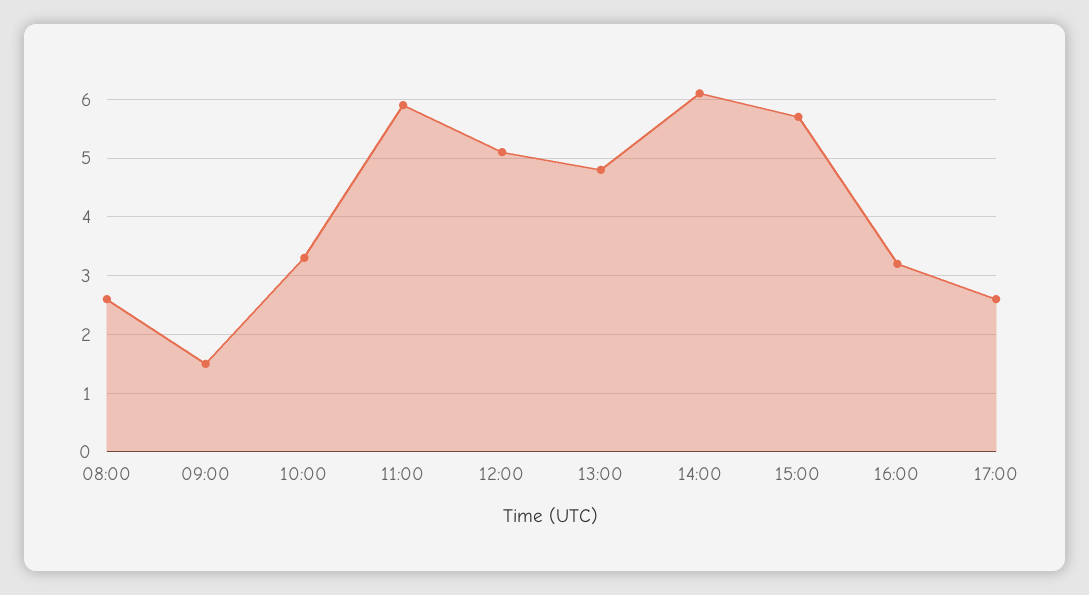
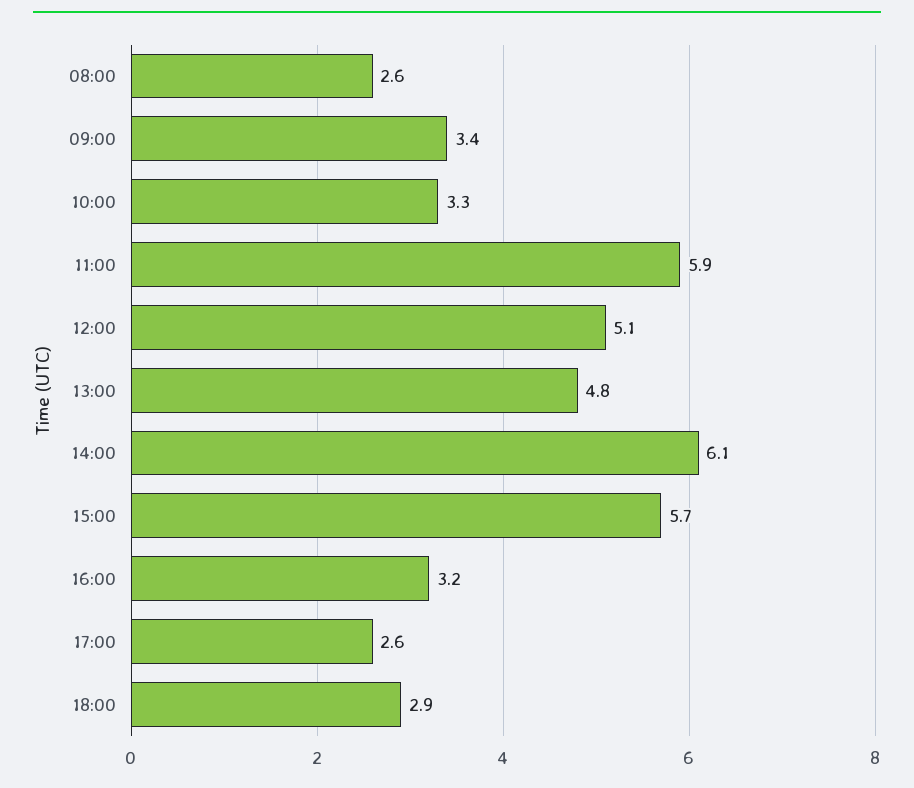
09:00: 1.5 -> 3.4
18:00: none -> 2.9

